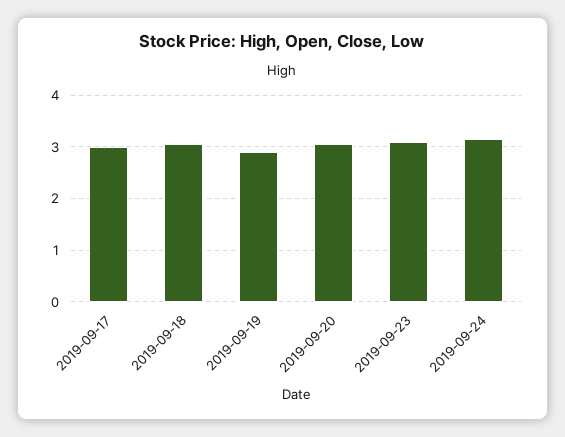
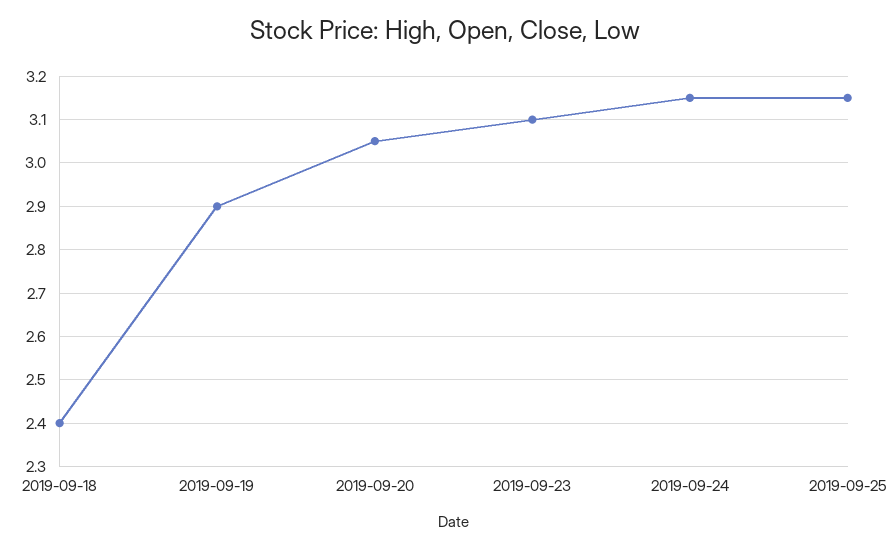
2019-09-17: 3 -> none
2019-09-18: 3 -> 2.4
2019-09-25: none -> 3.15

